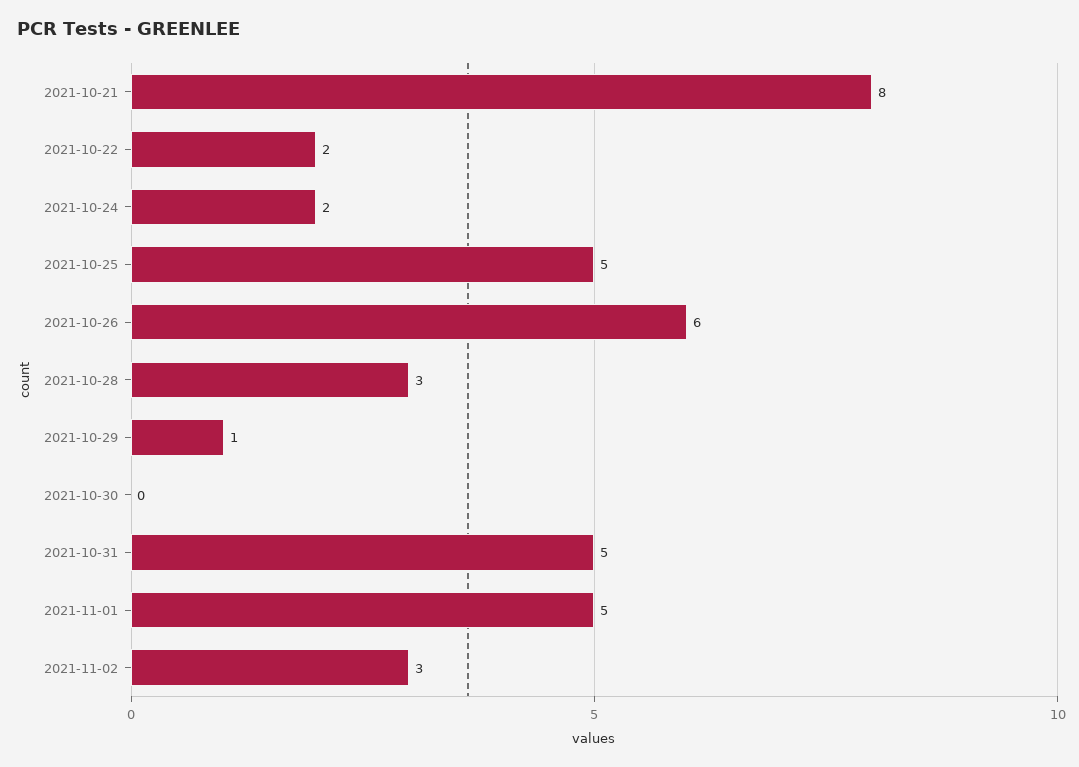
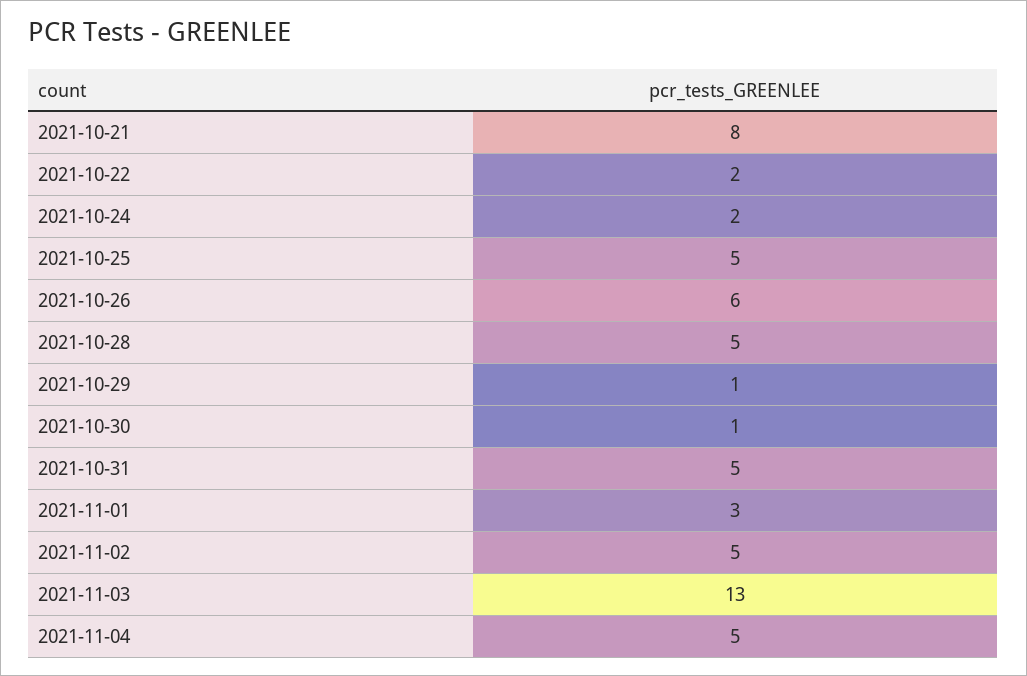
2021-10-28: 3 -> 5
2021-10-30: 0 -> 1
2021-11-01: 5 -> 3
2021-11-02: 3 -> 5
2021-11-03: none -> 13
2021-11-04: none -> 5

